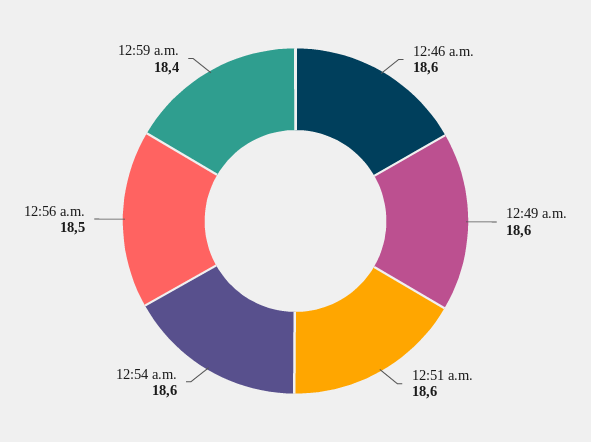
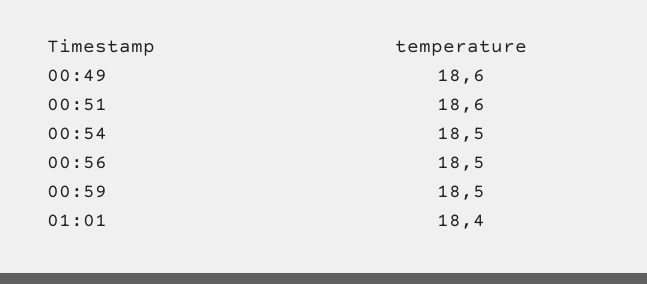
12:46 a.m.: 18.6 -> none
12:54 a.m.: 18.6 -> 18.5
12:59 a.m.: 18.4 -> 18.5
01:01: none -> 18.4

